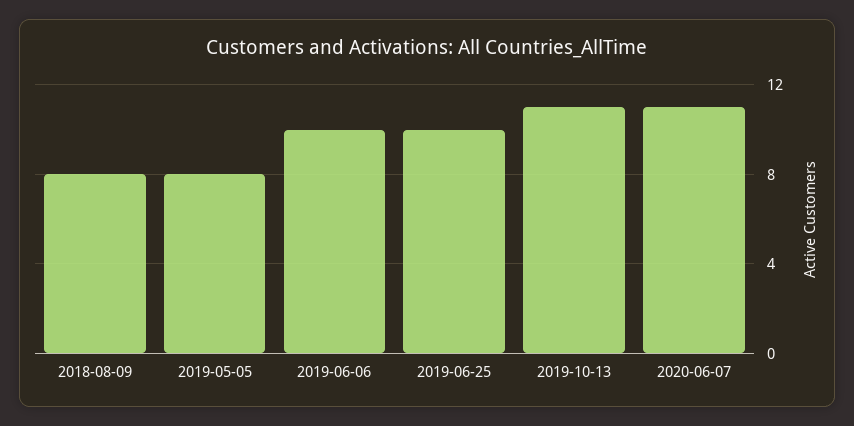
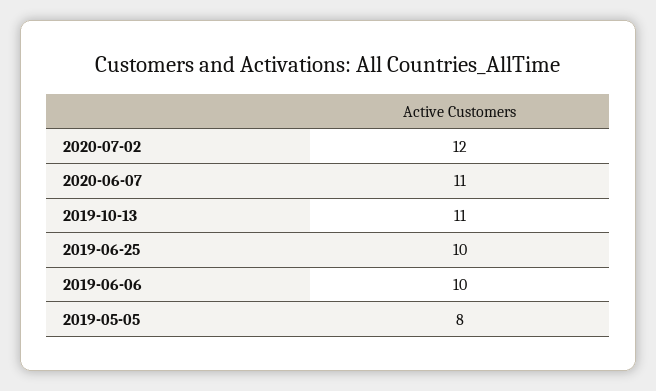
2018-08-09: 8 -> none
2020-07-02: none -> 12

